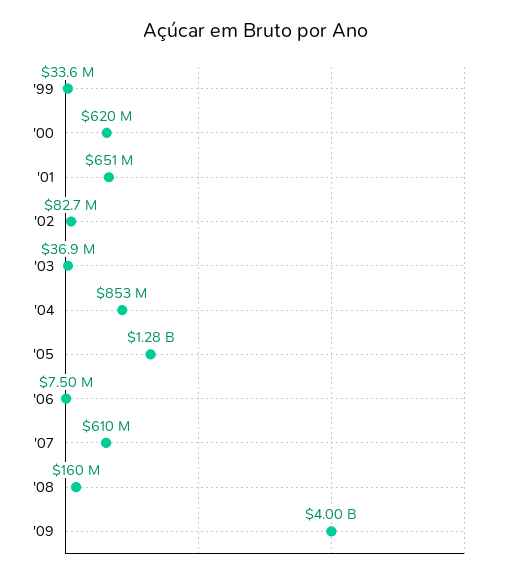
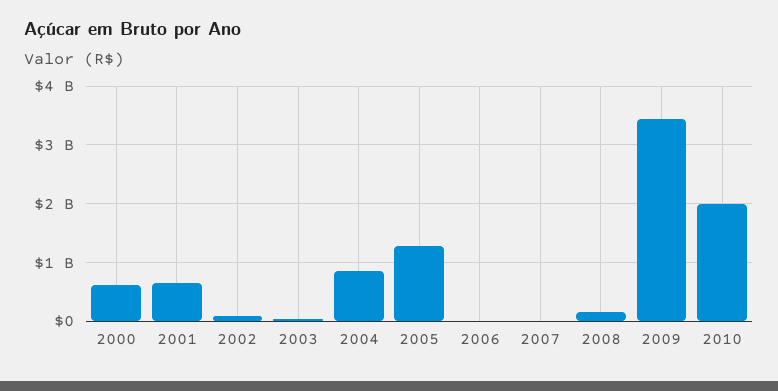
'99: 33600000 -> none
'07: 610000000 -> 0
'09: 4000000000 -> 3400000000
2010: none -> 2000000000

